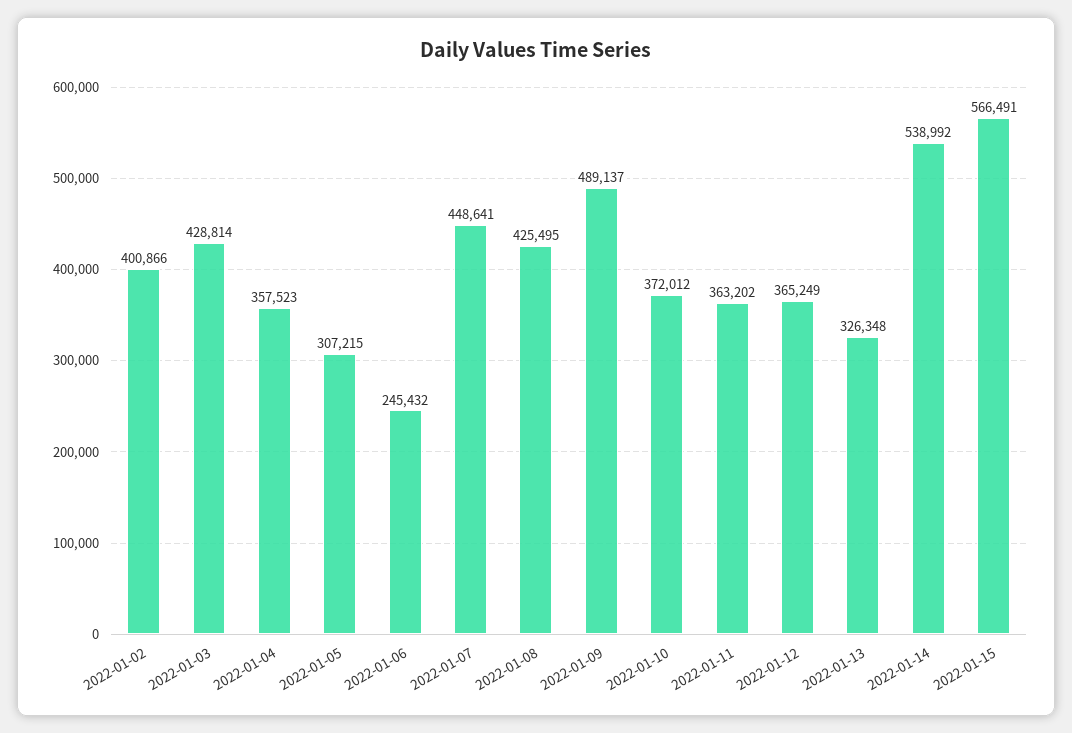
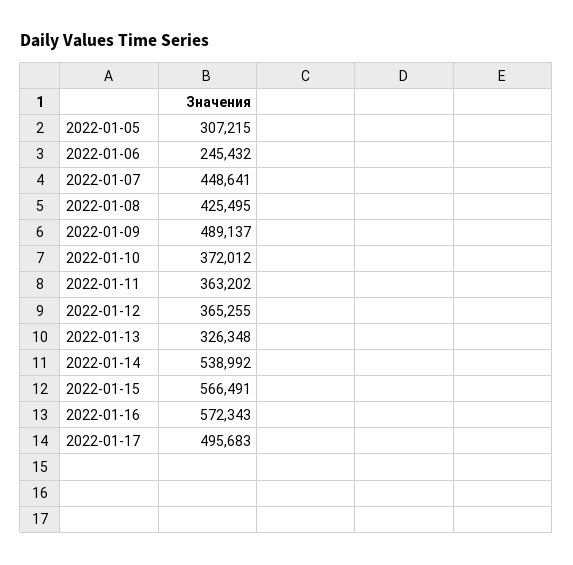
2022-01-02: 400866 -> none
2022-01-03: 428814 -> none
2022-01-04: 357523 -> none
2022-01-12: 365249 -> 365255
2022-01-16: none -> 572343
2022-01-17: none -> 495683

